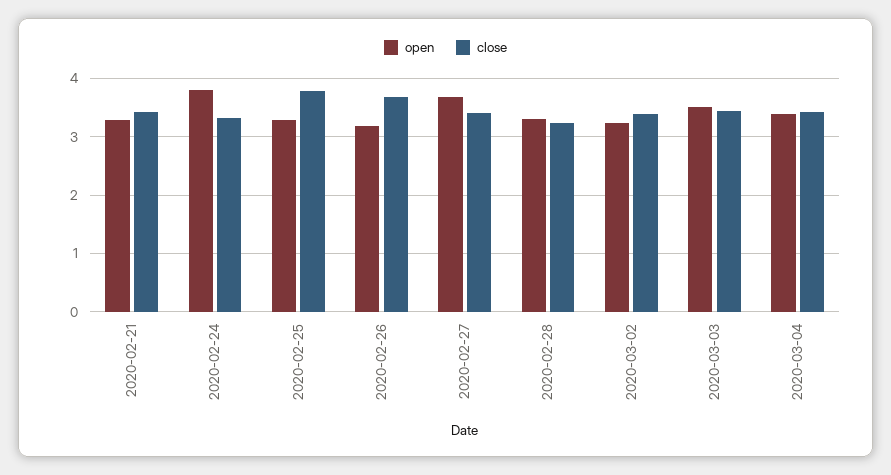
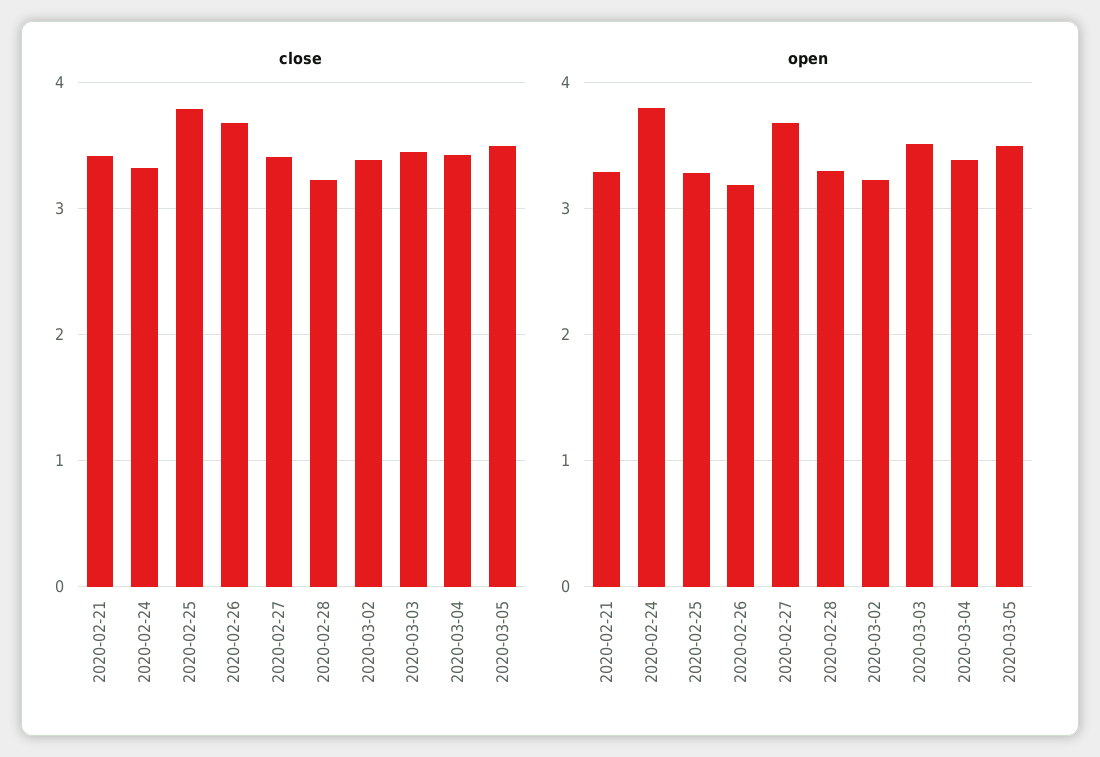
close, 2020-03-05: none -> 3.5
open, 2020-03-05: none -> 3.5

